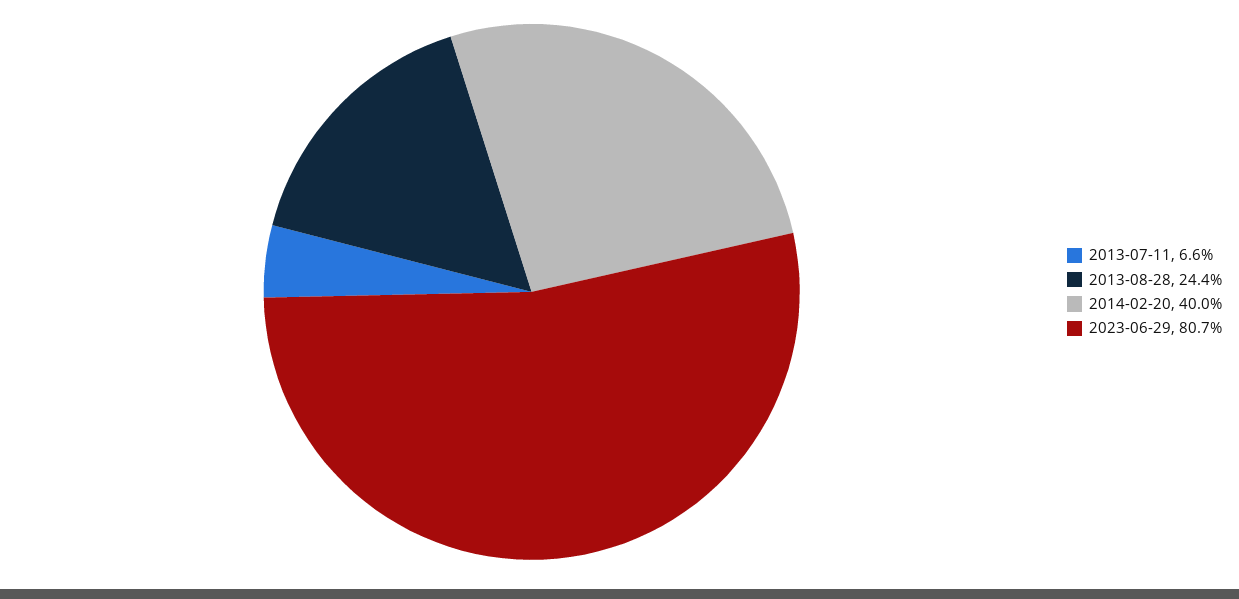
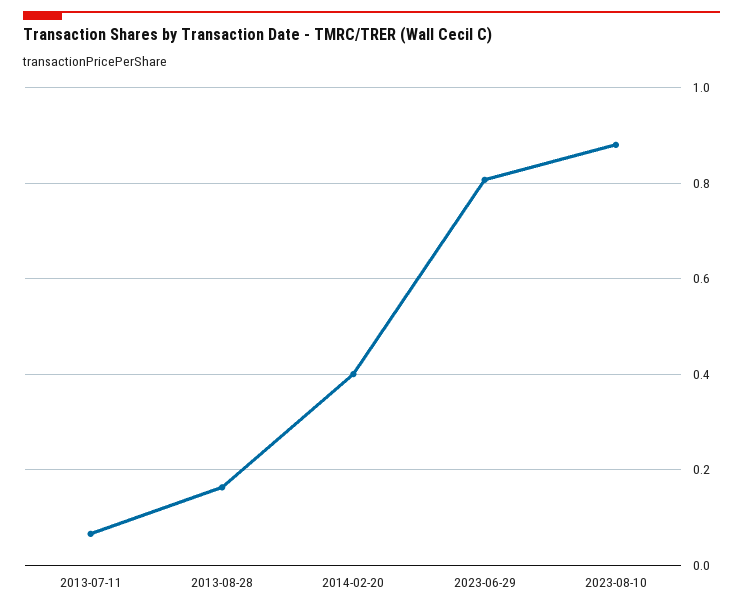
2013-08-28: 0.244 -> 0.16
2023-08-10: none -> 0.88

